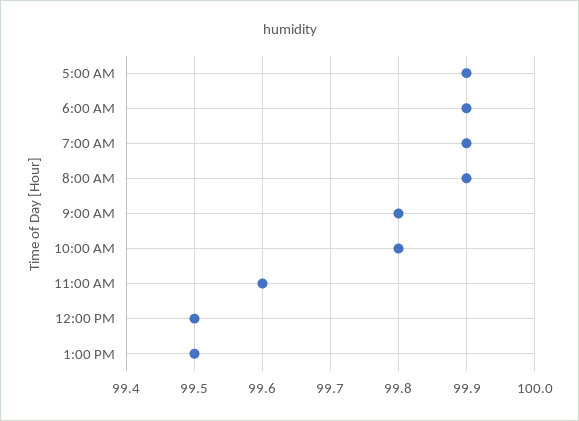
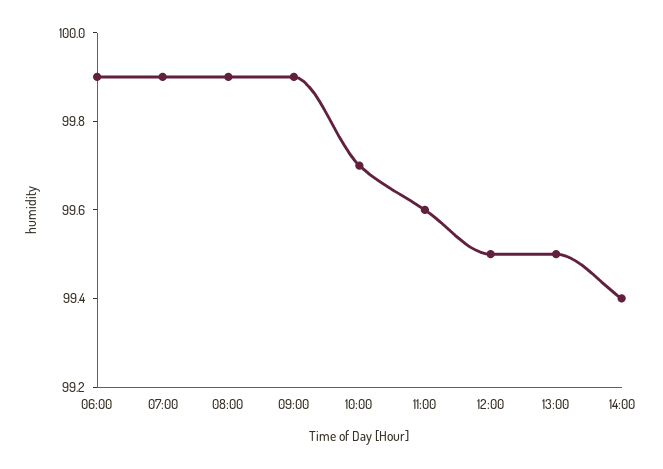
5:00 AM: 99.9 -> none
9:00 AM: 99.8 -> 99.9
10:00 AM: 99.8 -> 99.7
14:00: none -> 99.4

